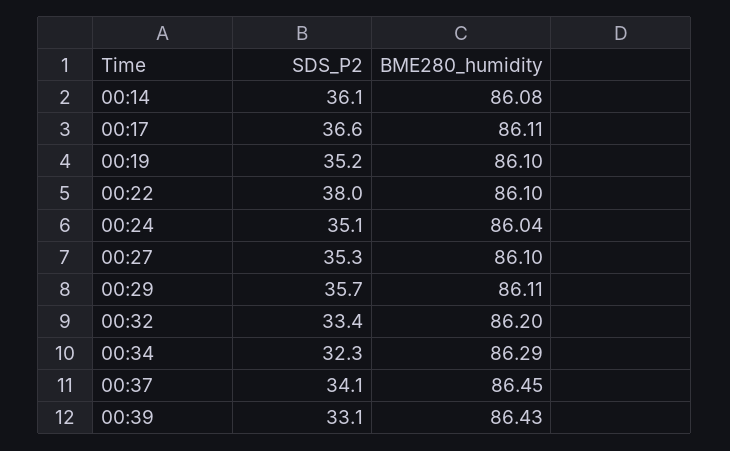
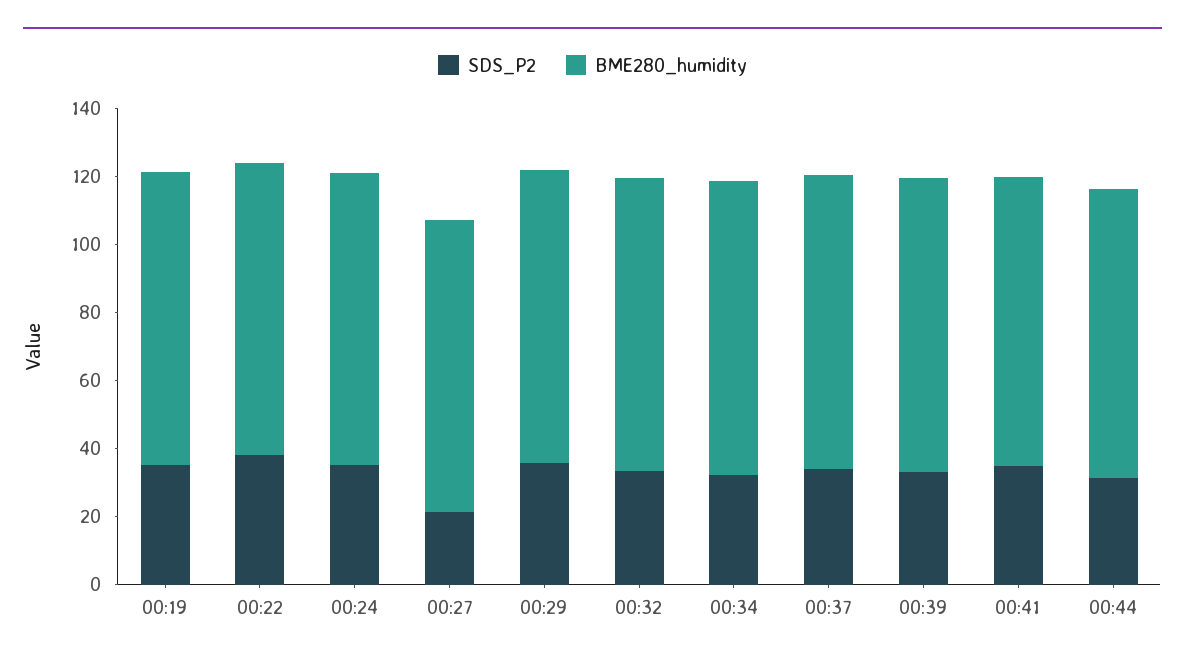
SDS_P2, 00:14: 36.1 -> none
BME280_humidity, 00:14: 86.08 -> none
SDS_P2, 00:17: 36.6 -> none
BME280_humidity, 00:17: 86.11 -> none
SDS_P2, 00:27: 35.3 -> 20
SDS_P2, 00:41: none -> 35
BME280_humidity, 00:41: none -> 85
SDS_P2, 00:44: none -> 30
BME280_humidity, 00:44: none -> 85

